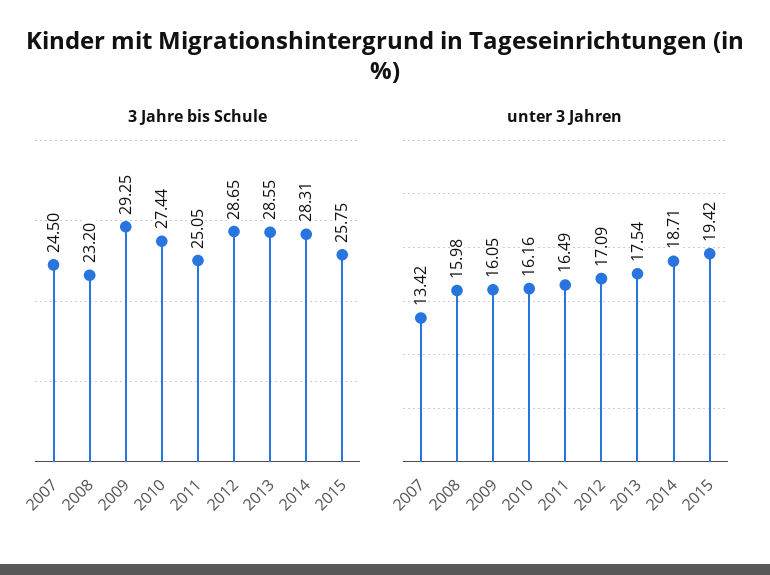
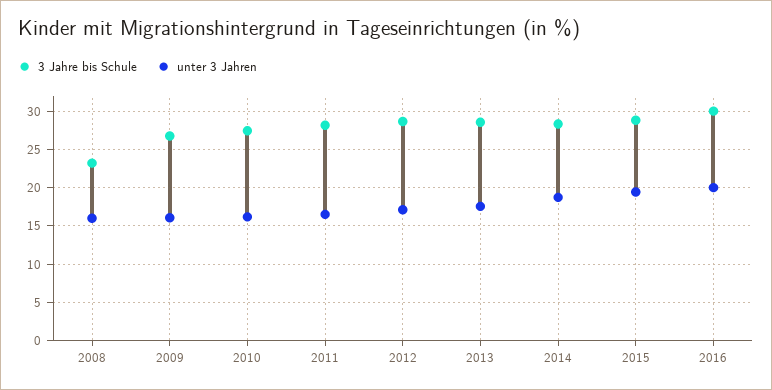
3 Jahre bis Schule, 2007: 24.5 -> none
3 Jahre bis Schule, 2009: 29.25 -> 27
3 Jahre bis Schule, 2011: 25.05 -> 28
3 Jahre bis Schule, 2015: 25.75 -> 29
unter 3 Jahren, 2007: 13.42 -> none
3 Jahre bis Schule, 2016: none -> 30
unter 3 Jahren, 2016: none -> 20

